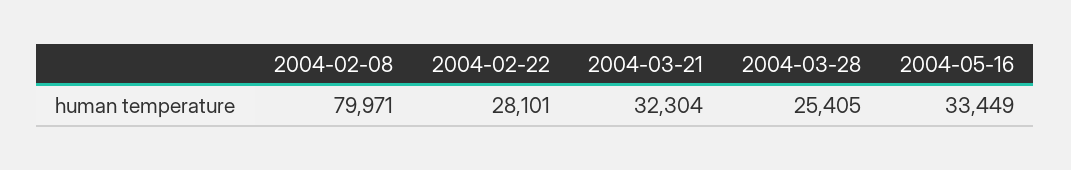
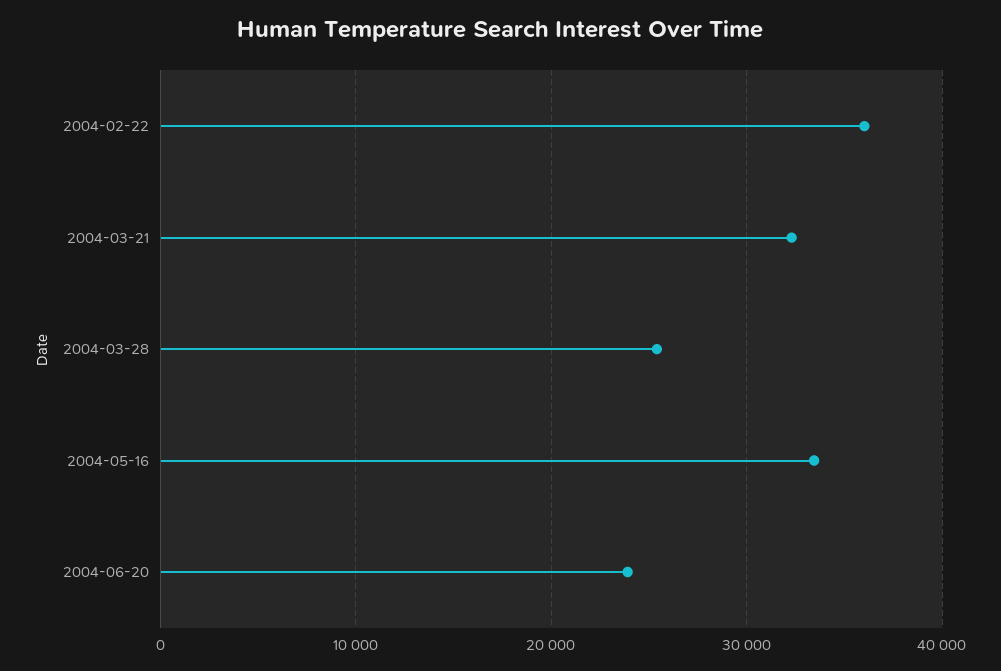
2004-02-08: 79971 -> none
2004-02-22: 28101 -> 36000
2004-06-20: none -> 24000

